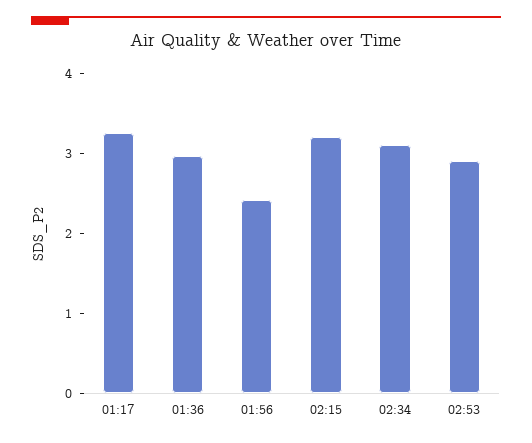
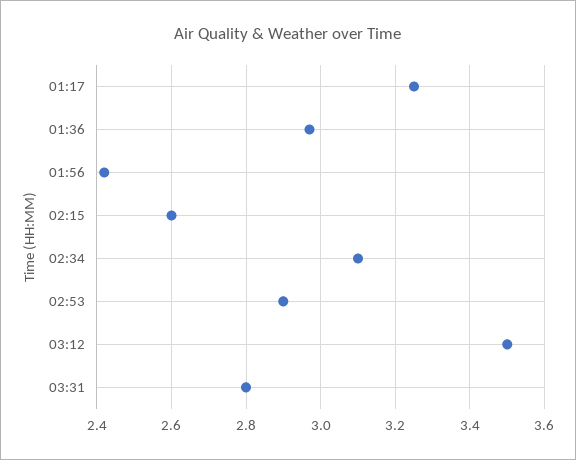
02:15: 3.2 -> 2.6
03:12: none -> 3.5
03:31: none -> 2.8

